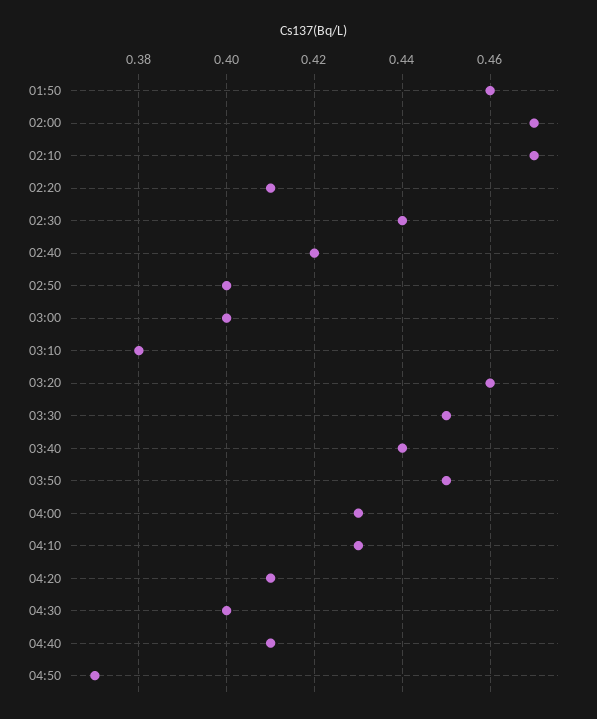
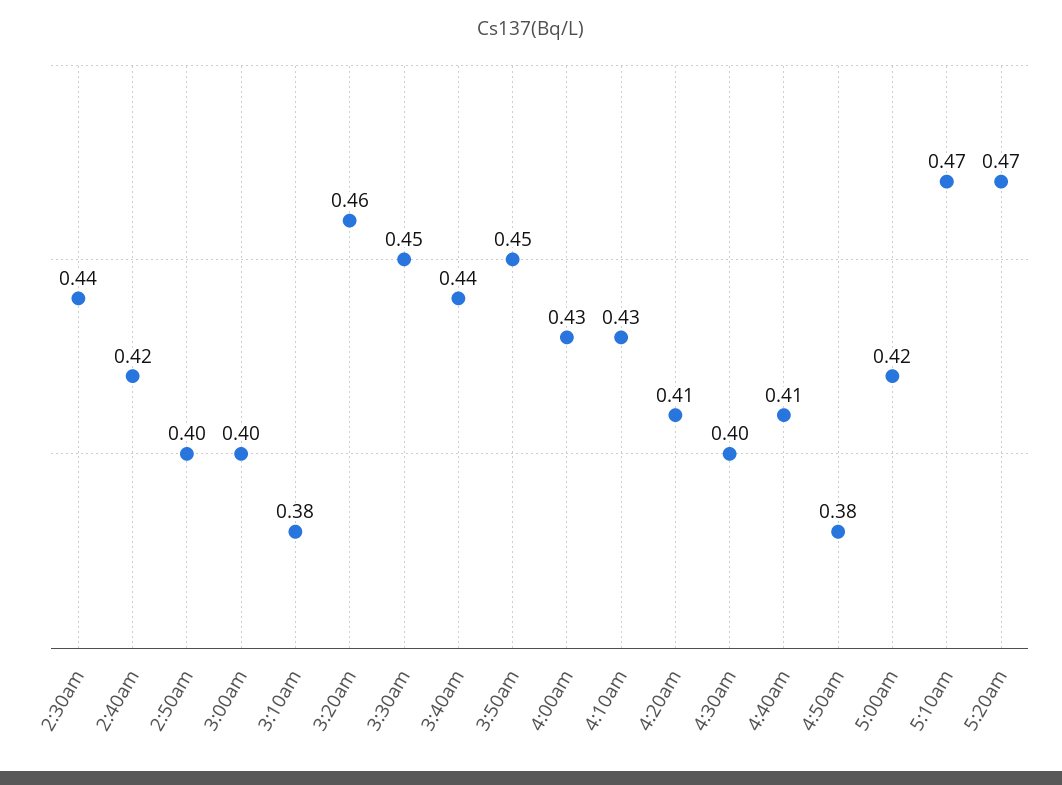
01:50: 0.46 -> none
02:00: 0.47 -> none
02:10: 0.47 -> none
02:20: 0.41 -> none
04:50: 0.37 -> 0.38
5:00am: none -> 0.42
5:10am: none -> 0.47
5:20am: none -> 0.47

